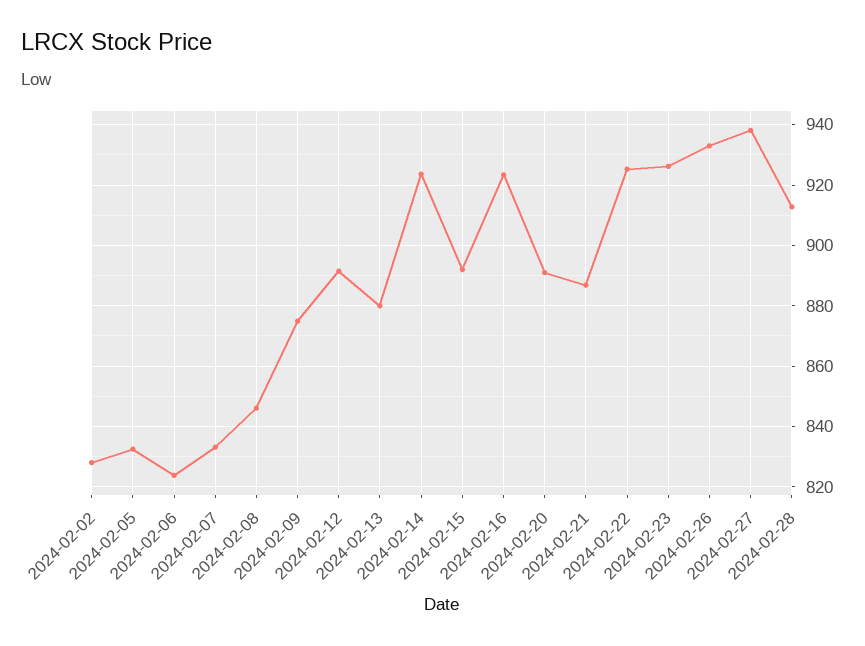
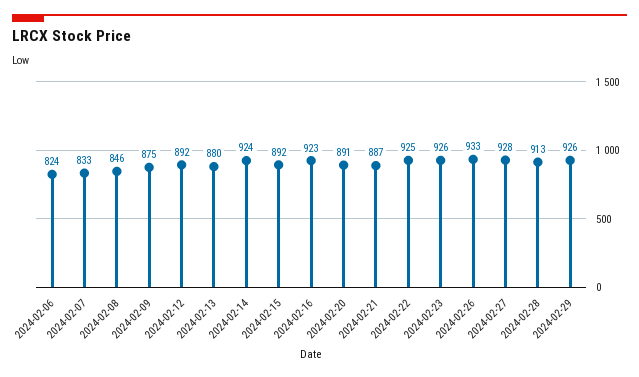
2024-02-02: 828 -> none
2024-02-05: 832 -> none
2024-02-27: 938 -> 928
2024-02-29: none -> 926

